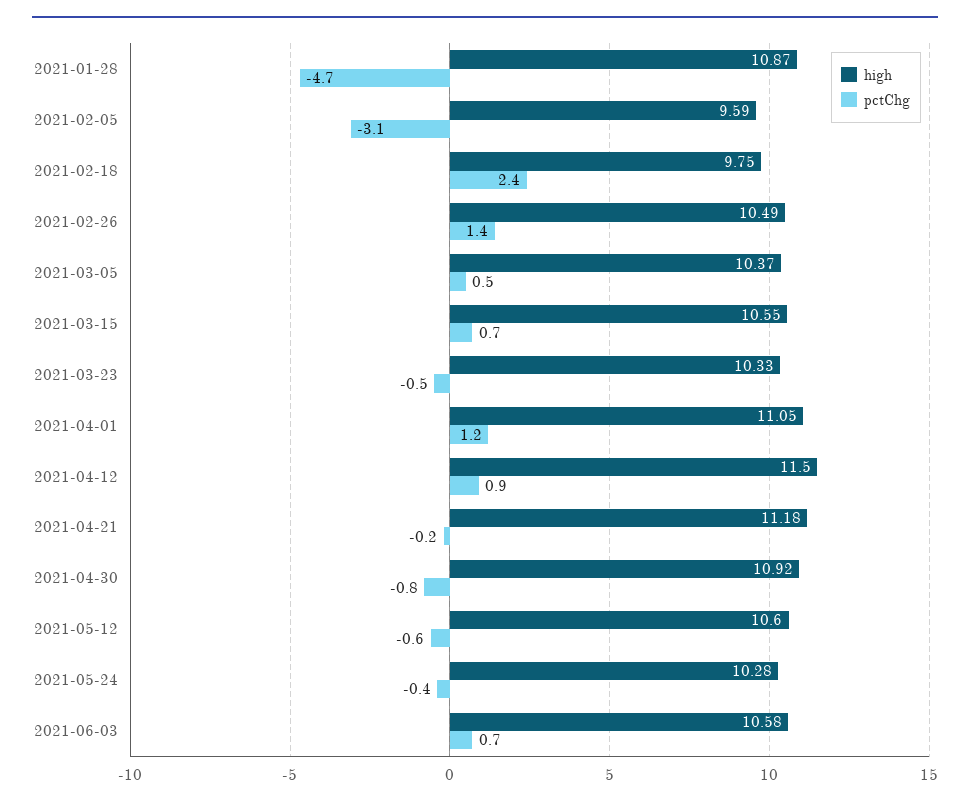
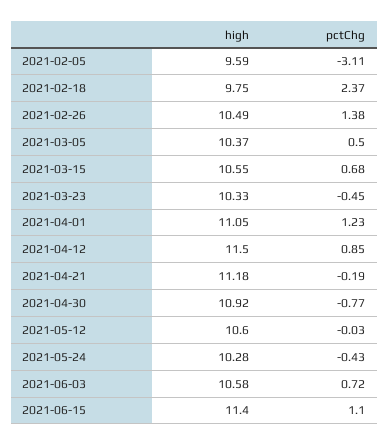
high, 2021-01-28: 10.87 -> none
pctChg, 2021-01-28: -4.7 -> none
pctChg, 2021-05-12: -0.6 -> -0.03
high, 2021-06-15: none -> 11.4
pctChg, 2021-06-15: none -> 1.1

